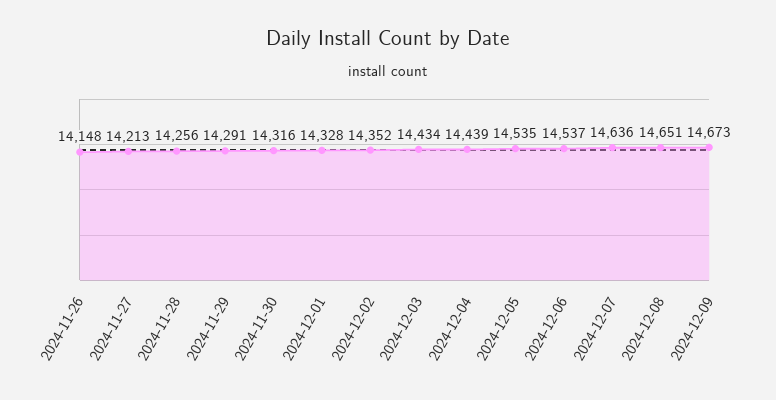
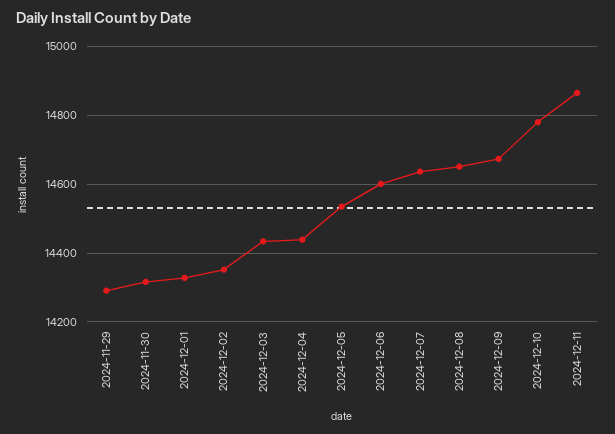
2024-11-26: 14148 -> none
2024-11-27: 14213 -> none
2024-11-28: 14256 -> none
2024-12-06: 14537 -> 14600
2024-12-10: none -> 14780
2024-12-11: none -> 14860

